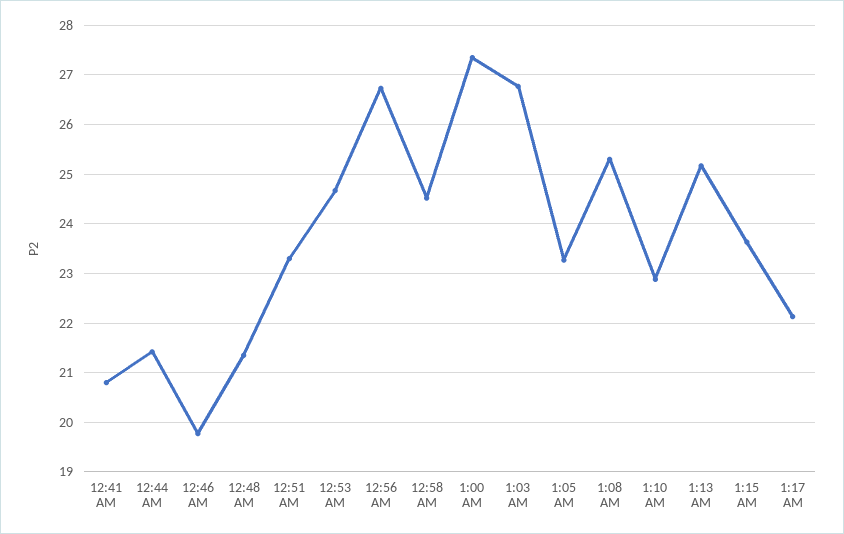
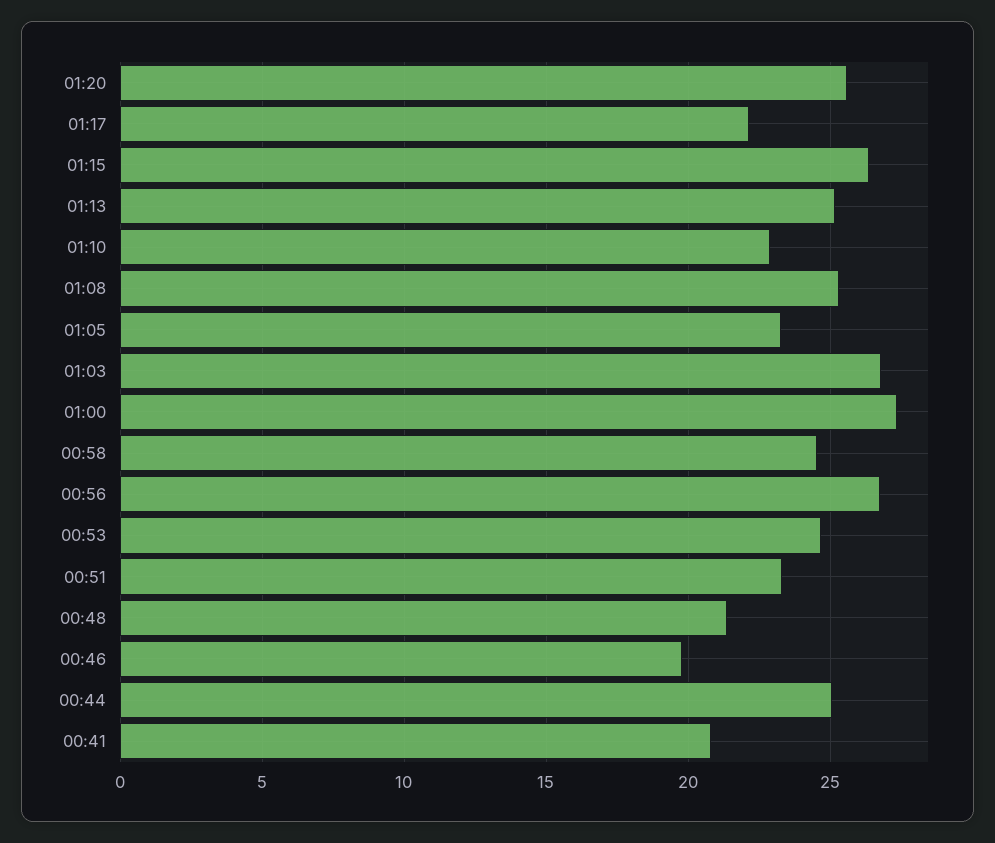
12:44 AM: 21.4 -> 25
1:15 AM: 23.6 -> 26.5
01:20: none -> 25.5

